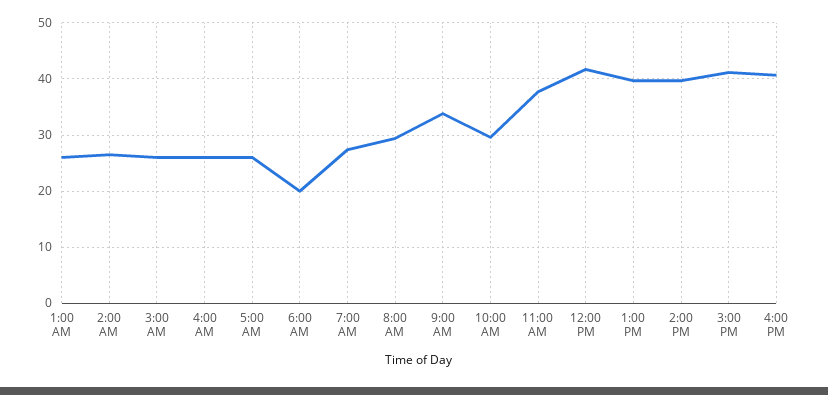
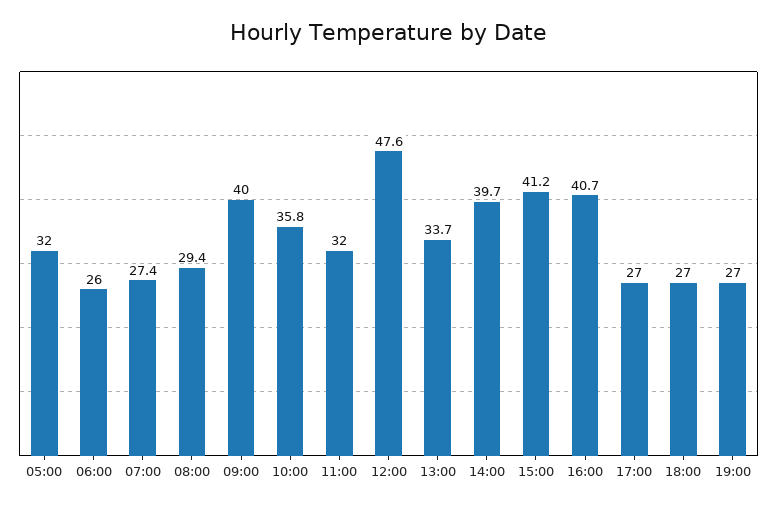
1:00 AM: 26 -> none
2:00 AM: 26 -> none
3:00 AM: 26 -> none
4:00 AM: 26 -> none
5:00 AM: 26 -> 32
6:00 AM: 20 -> 26
9:00 AM: 34 -> 40
10:00 AM: 30 -> 35.8
11:00 AM: 38 -> 32
12:00 PM: 42 -> 47.6
1:00 PM: 40 -> 33.7
17:00: none -> 27
18:00: none -> 27
19:00: none -> 27

